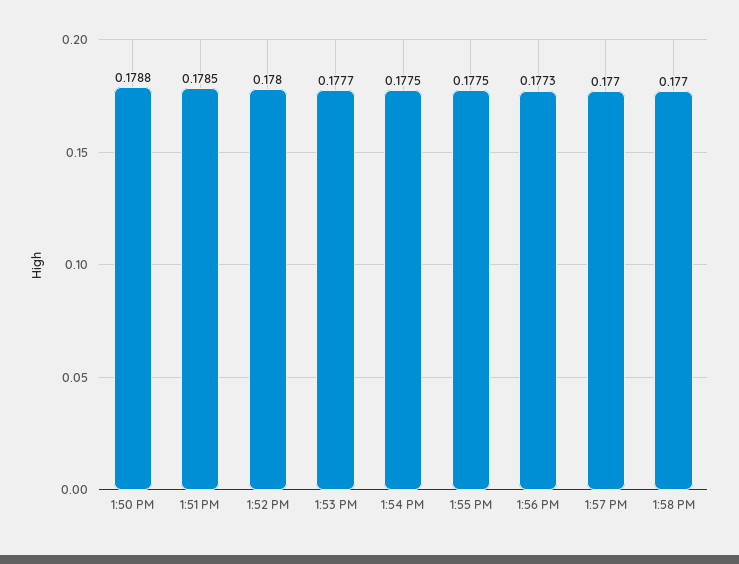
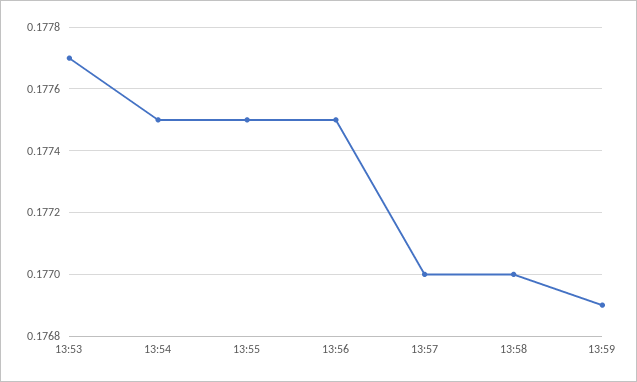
1:50 PM: 0.1788 -> none
1:51 PM: 0.1785 -> none
1:52 PM: 0.178 -> none
1:56 PM: 0.1773 -> 0.1775
13:59: none -> 0.1769

